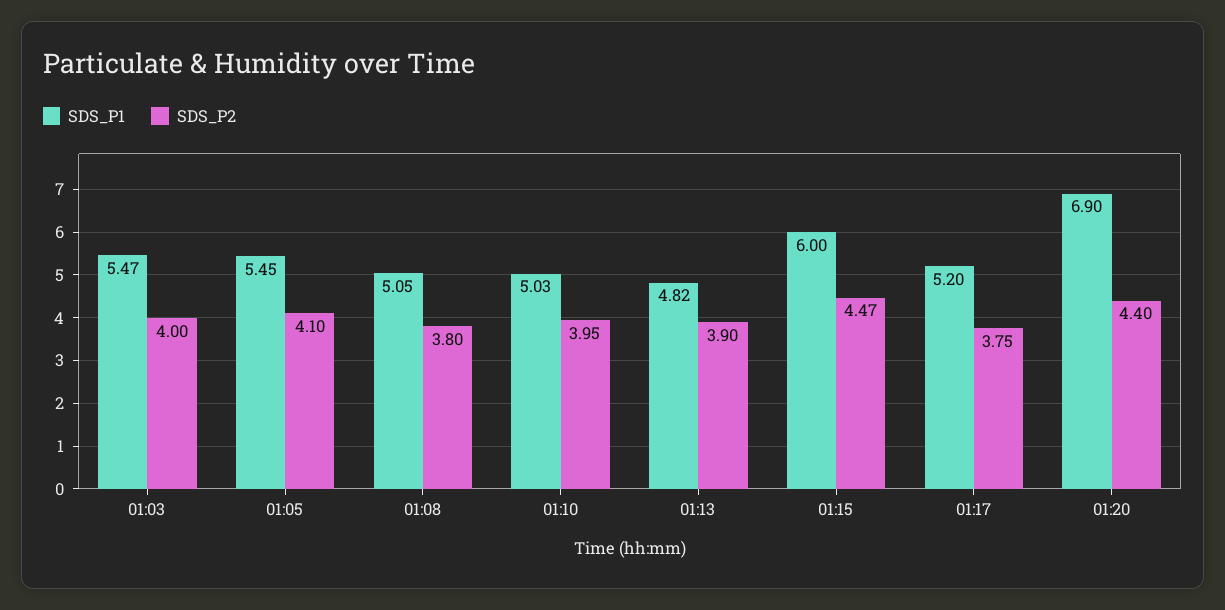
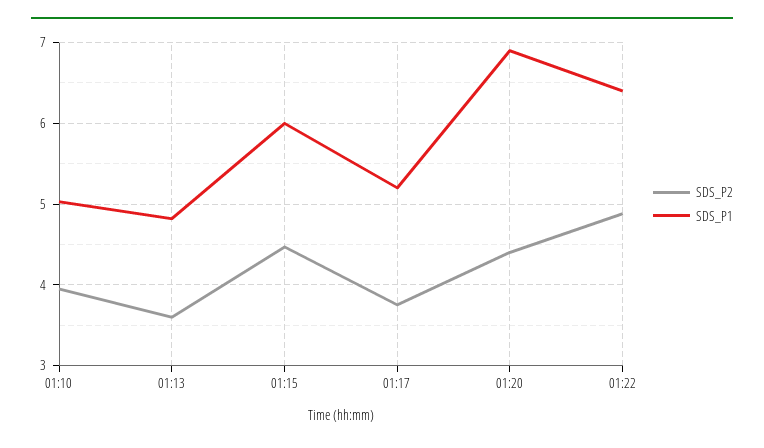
SDS_P1, 01:03: 5.47 -> none
SDS_P2, 01:03: 4 -> none
SDS_P1, 01:05: 5.45 -> none
SDS_P2, 01:05: 4.1 -> none
SDS_P1, 01:08: 5.05 -> none
SDS_P2, 01:08: 3.8 -> none
SDS_P2, 01:13: 3.9 -> 3.6
SDS_P2, 01:22: none -> 4.9
SDS_P1, 01:22: none -> 6.4

